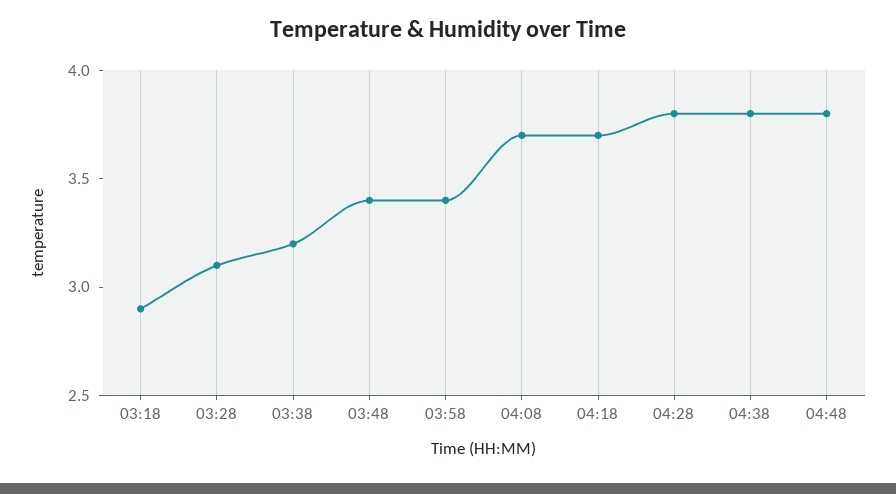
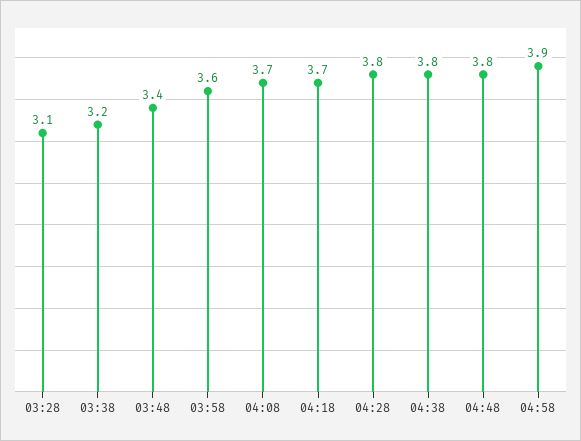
03:18: 2.9 -> none
03:58: 3.4 -> 3.6
04:58: none -> 3.9

